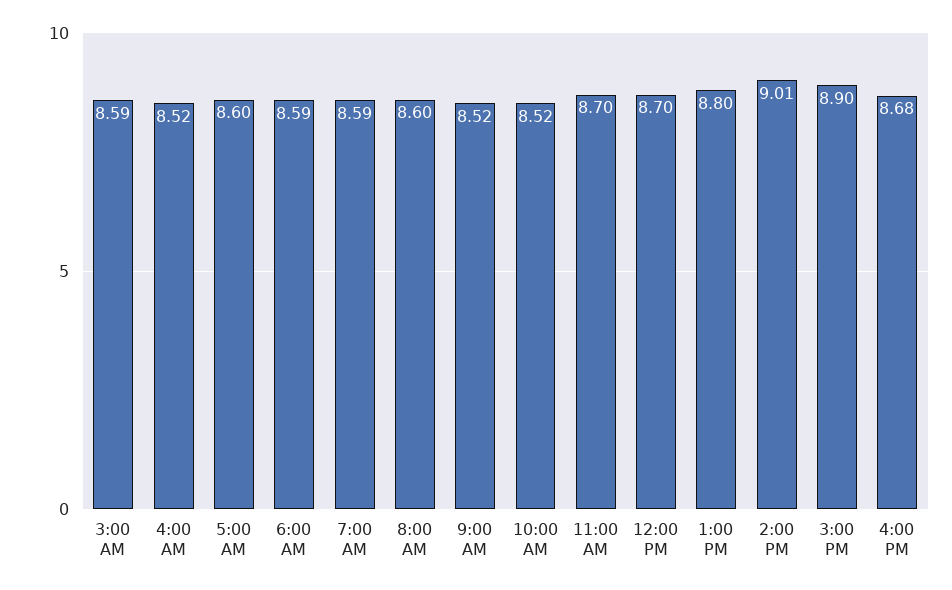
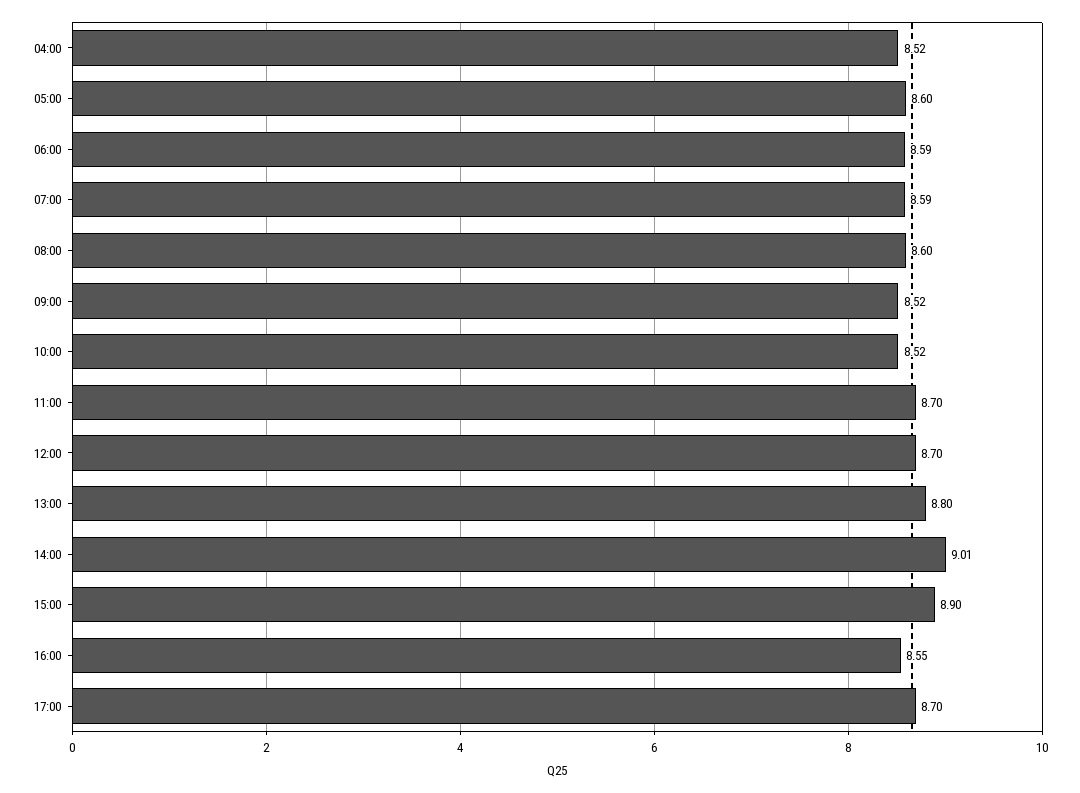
3:00 AM: 8.59 -> none
4:00 PM: 8.68 -> 8.55
17:00: none -> 8.7

